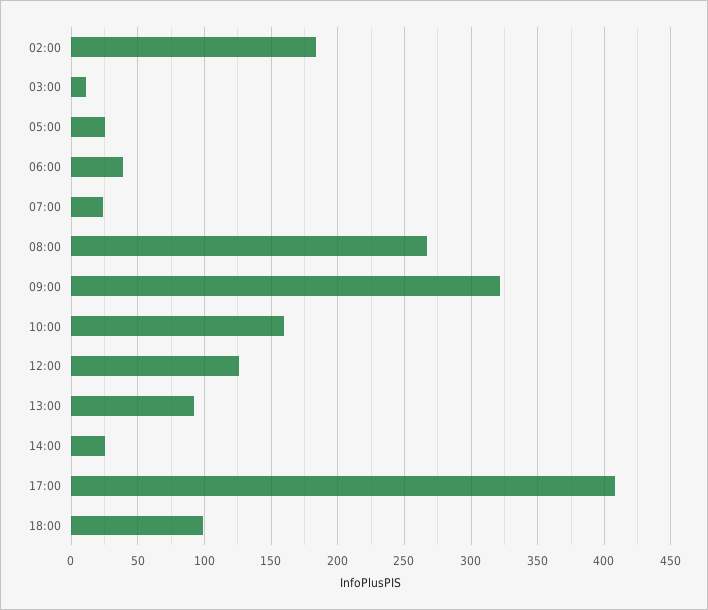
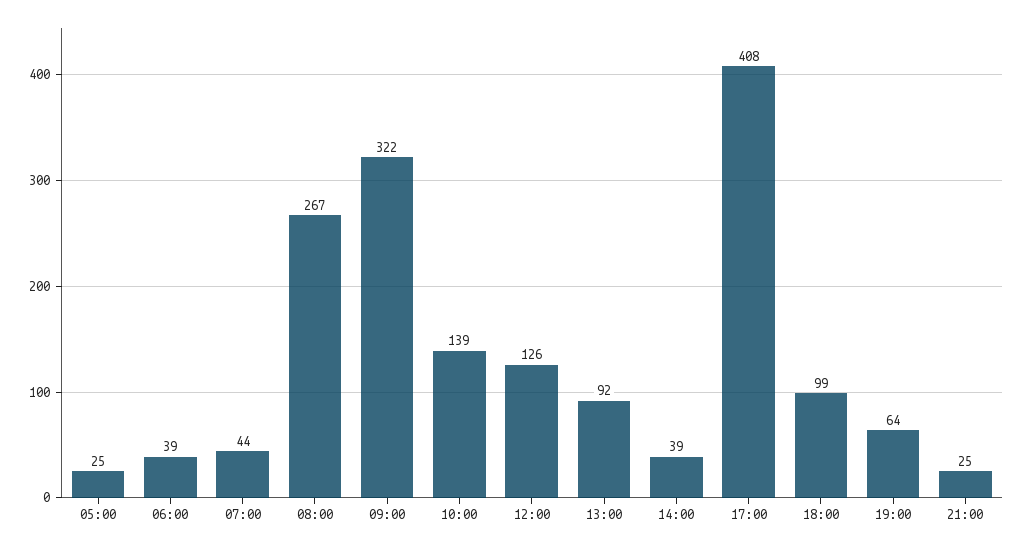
02:00: 185 -> none
03:00: 10 -> none
07:00: 25 -> 44
10:00: 160 -> 139
14:00: 25 -> 39
19:00: none -> 64
21:00: none -> 25

